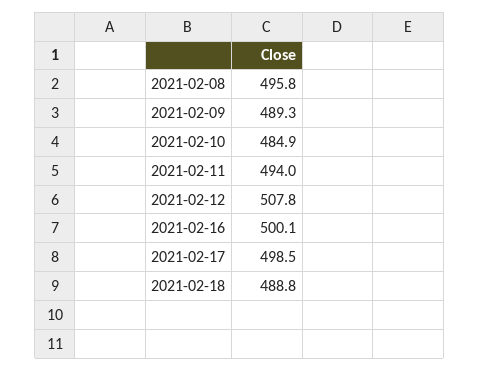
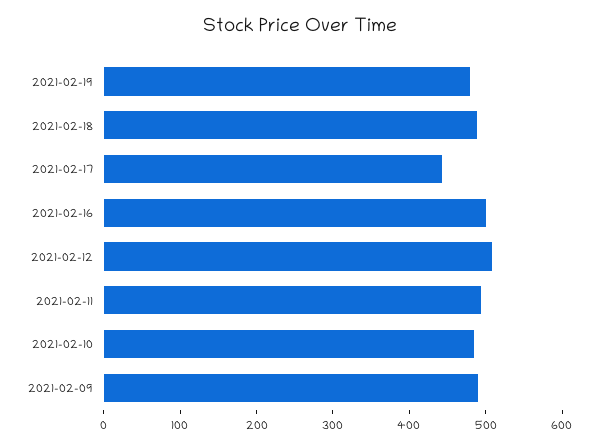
2021-02-08: 495.8 -> none
2021-02-17: 498.5 -> 440
2021-02-19: none -> 480

